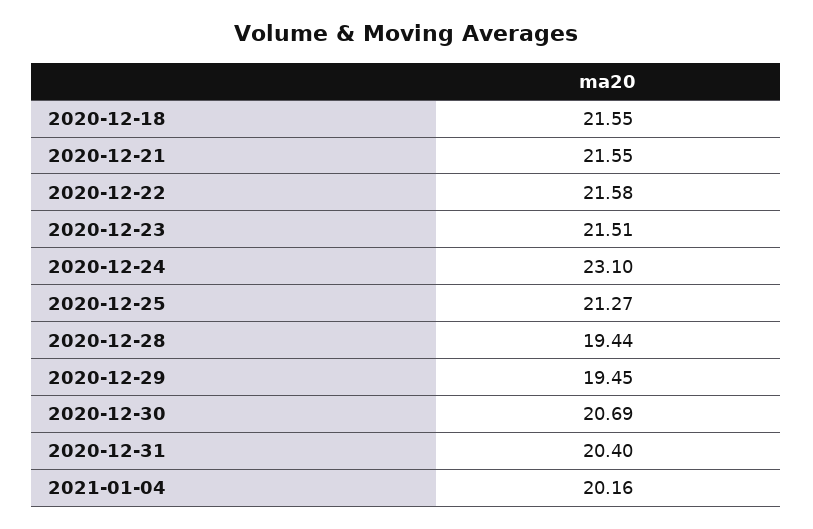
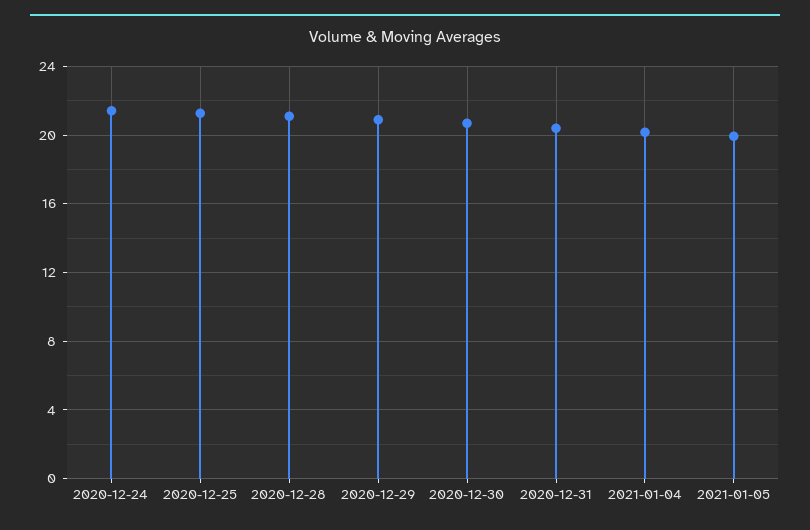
2020-12-18: 21.55 -> none
2020-12-21: 21.55 -> none
2020-12-22: 21.58 -> none
2020-12-23: 21.51 -> none
2020-12-24: 23.1 -> 21.5
2020-12-28: 19.44 -> 21
2020-12-29: 19.45 -> 21
2021-01-05: none -> 20

